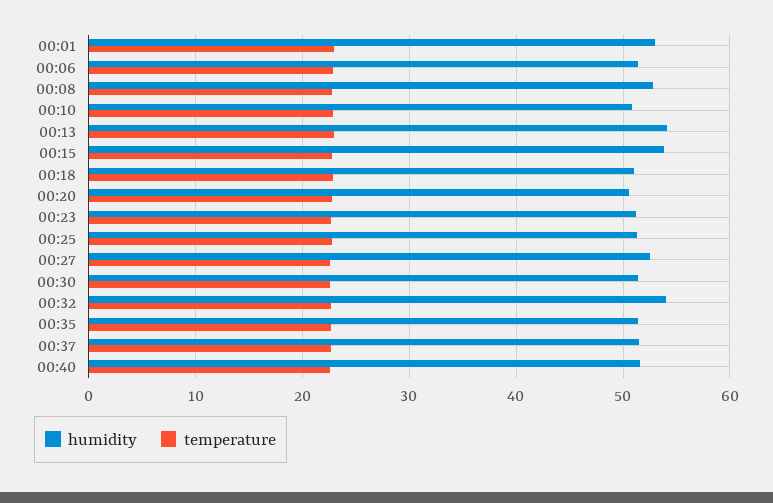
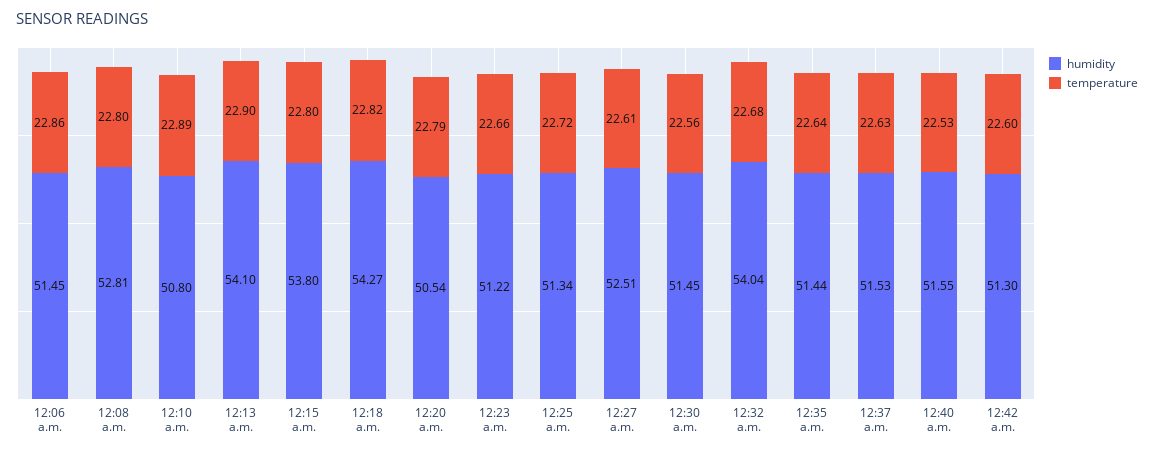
humidity, 00:01: 53 -> none
temperature, 00:01: 23 -> none
humidity, 00:18: 51 -> 54.27
humidity, 12:42 a.m.: none -> 51.3
temperature, 12:42 a.m.: none -> 22.6

